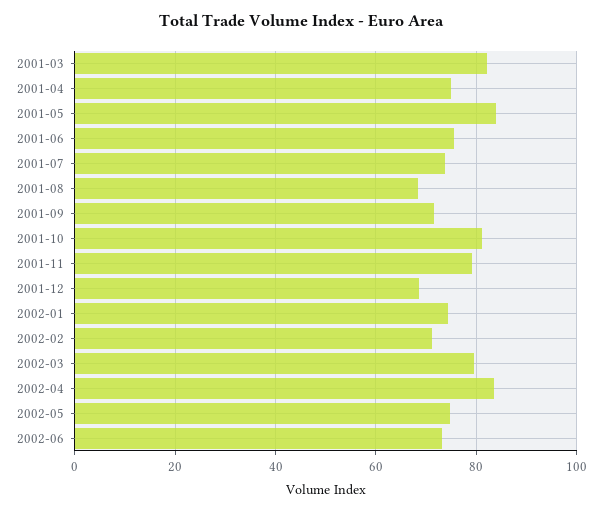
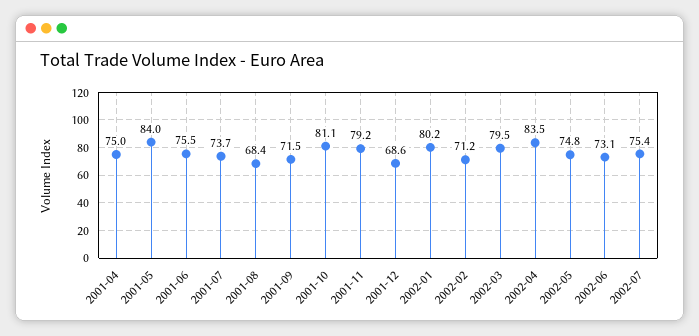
2001-03: 82 -> none
2002-01: 74 -> 80.2
2002-07: none -> 75.4

